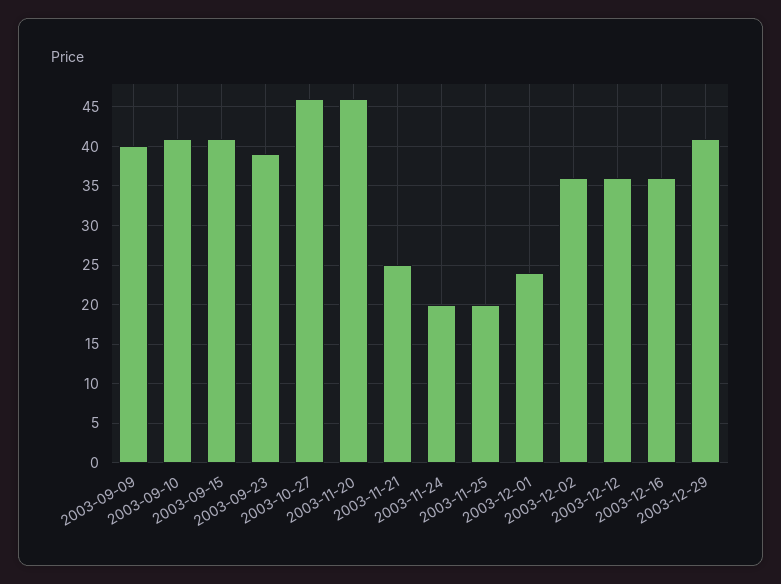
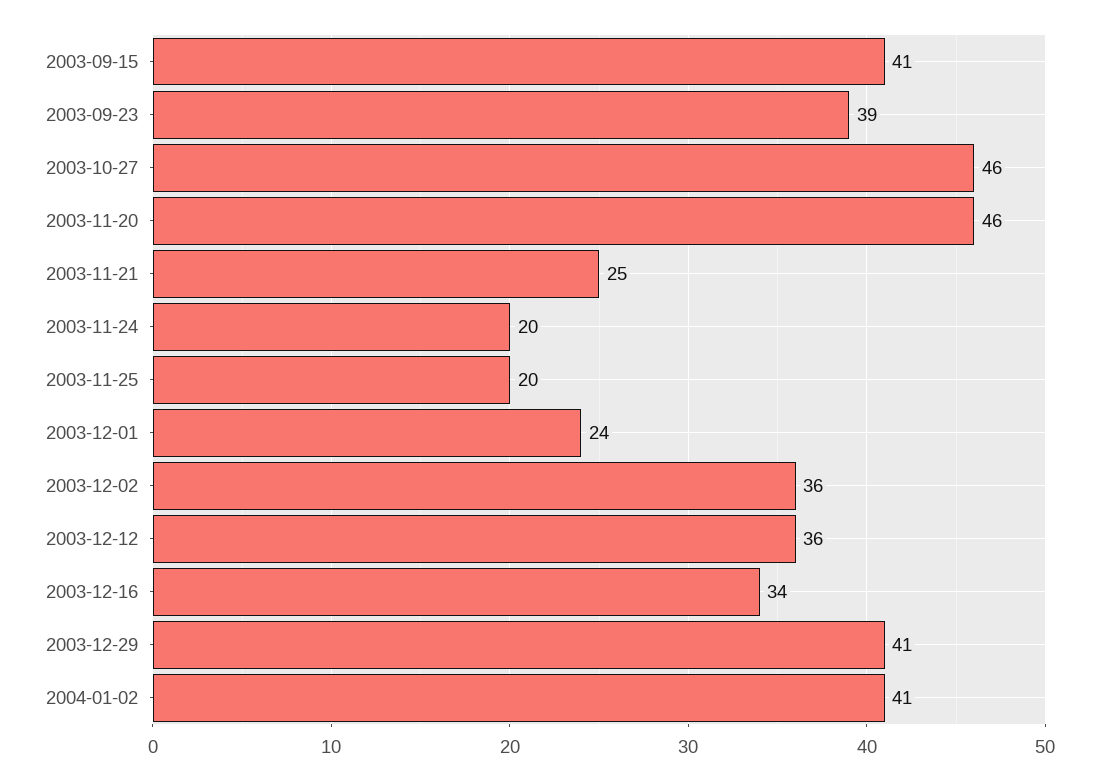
2003-09-09: 40 -> none
2003-09-10: 41 -> none
2003-12-16: 36 -> 34
2004-01-02: none -> 41

